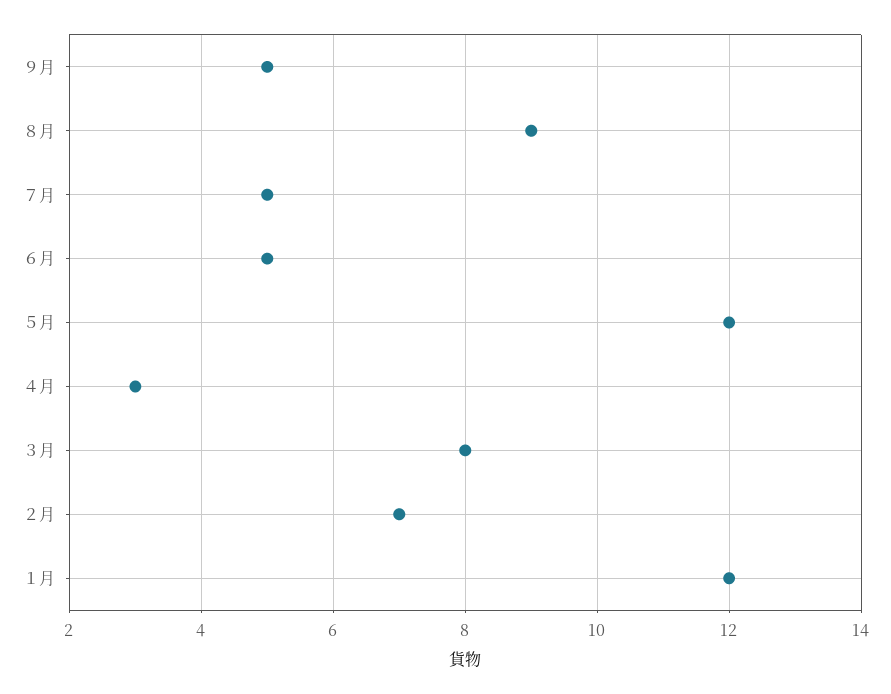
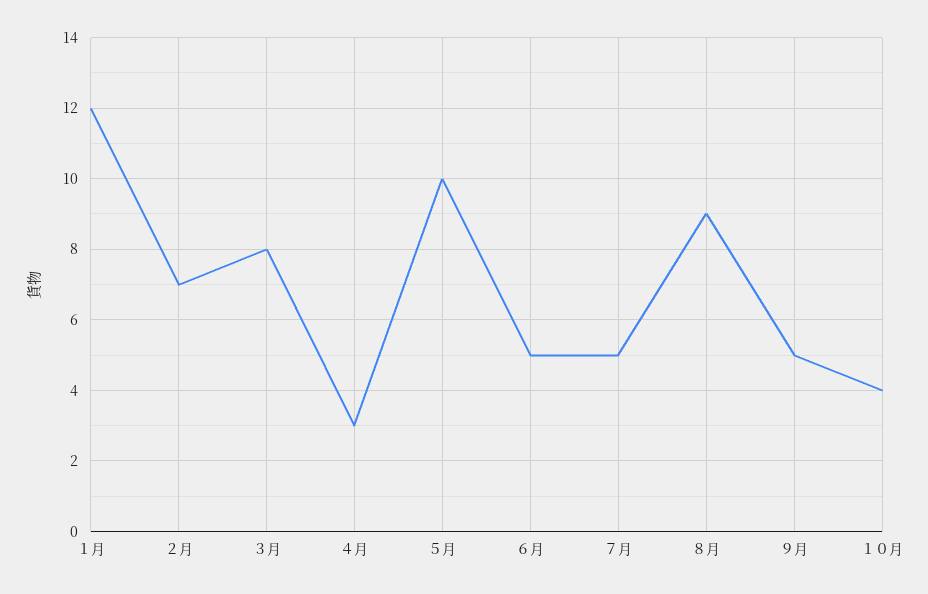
５月: 12 -> 10
１０月: none -> 4

